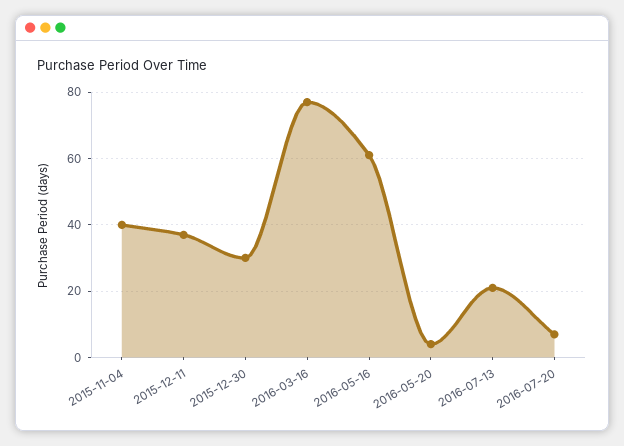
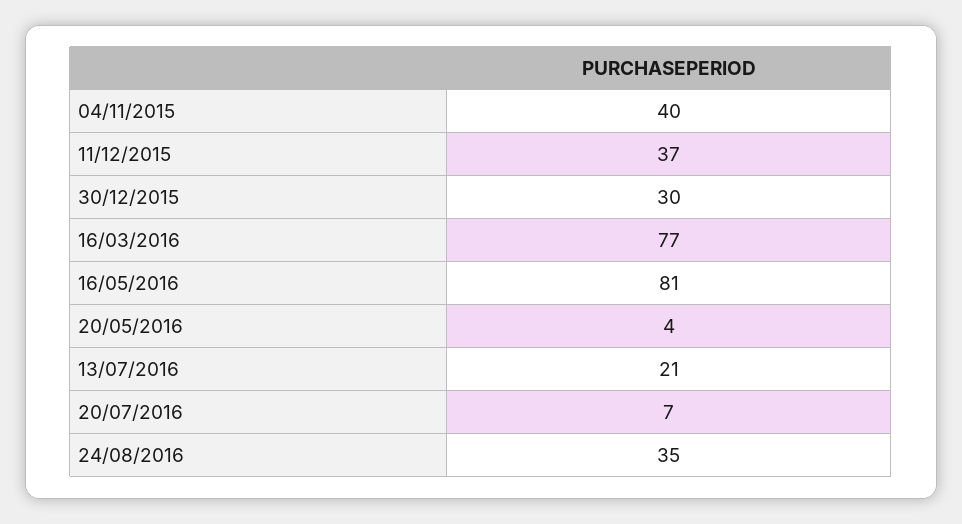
2016-05-16: 60 -> 81
24/08/2016: none -> 35

